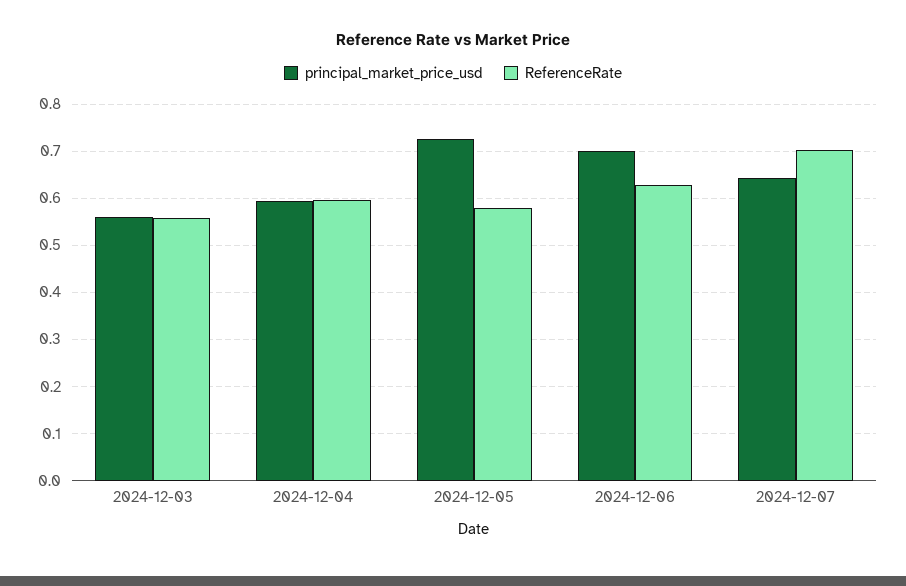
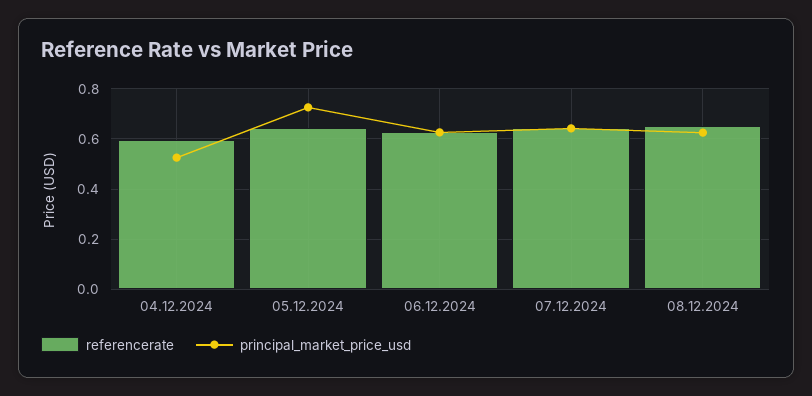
principal_market_price_usd, 2024-12-03: 0.56 -> none
ReferenceRate, 2024-12-03: 0.56 -> none
principal_market_price_usd, 2024-12-04: 0.6 -> 0.525
ReferenceRate, 2024-12-05: 0.58 -> 0.65
principal_market_price_usd, 2024-12-06: 0.7 -> 0.625
ReferenceRate, 2024-12-07: 0.7 -> 0.65
ReferenceRate, 08.12.2024: none -> 0.65
principal_market_price_usd, 08.12.2024: none -> 0.625

